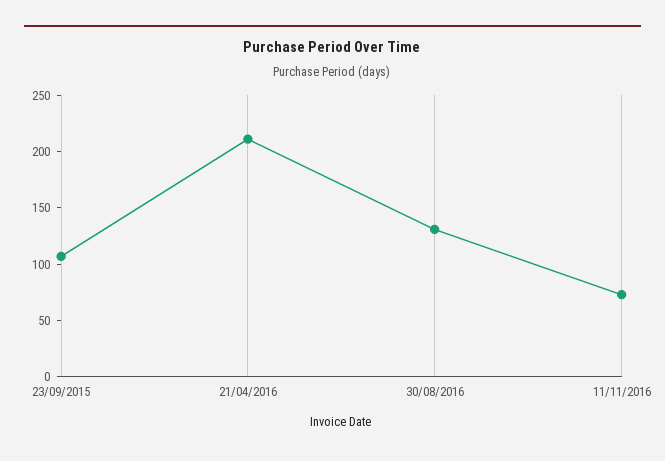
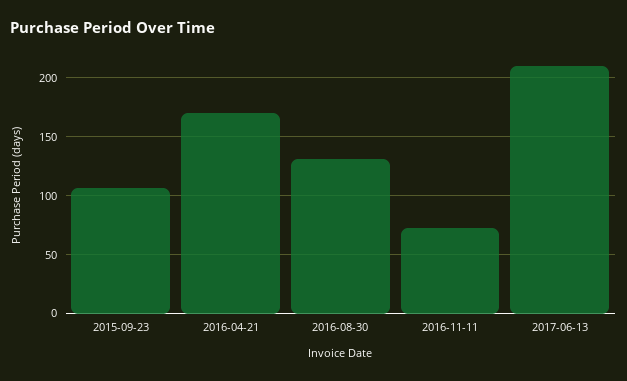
21/04/2016: 210 -> 170
2017-06-13: none -> 210

